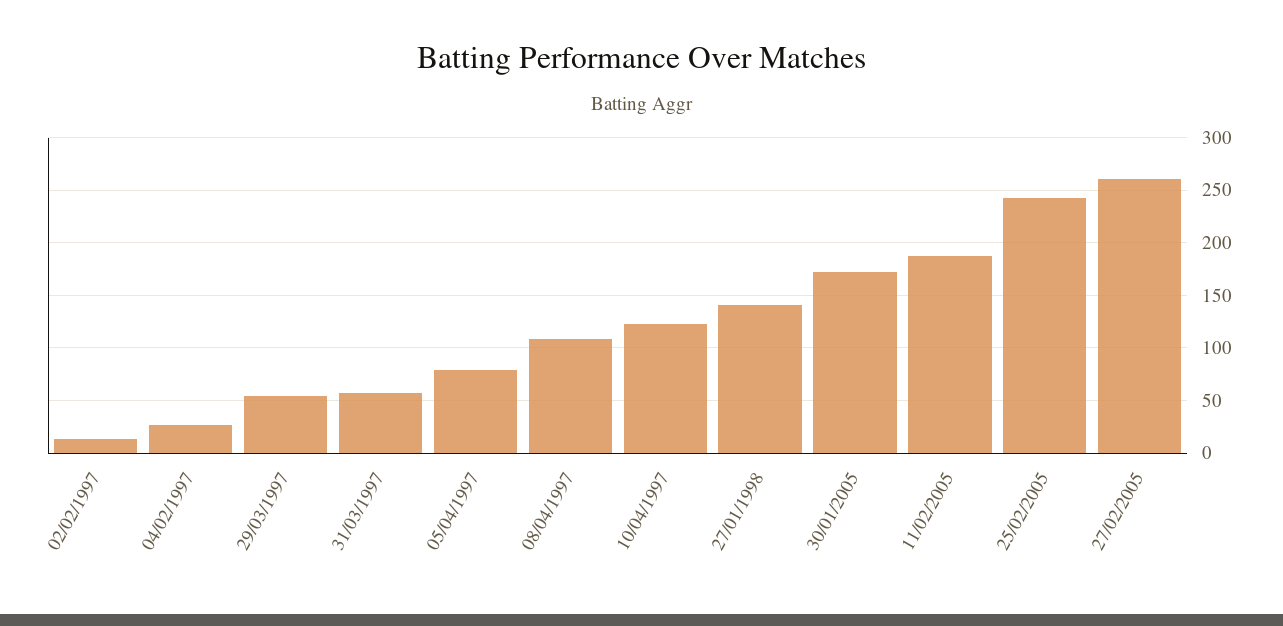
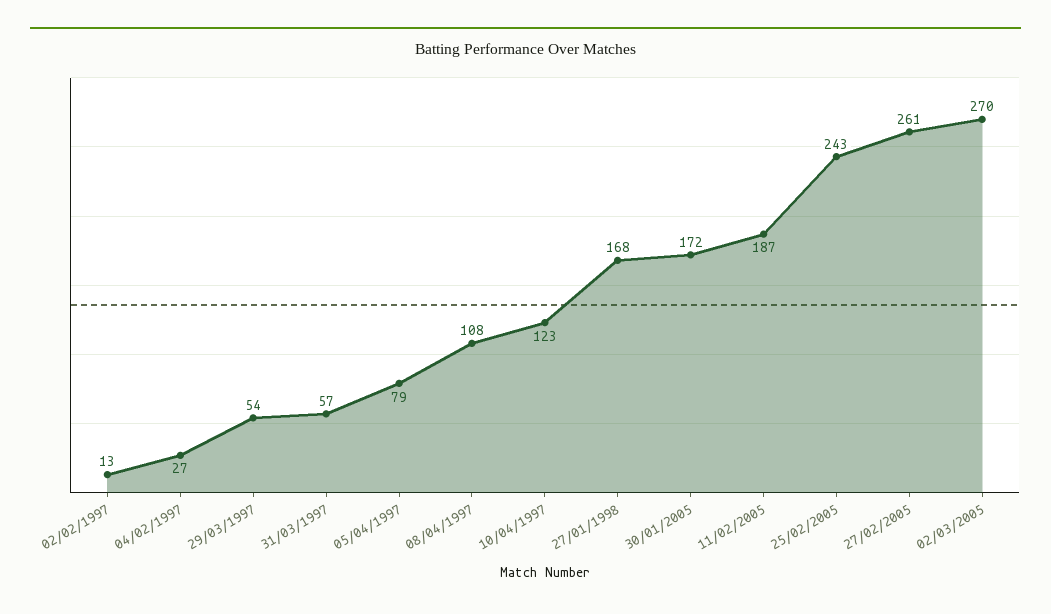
27/01/1998: 140 -> 168
02/03/2005: none -> 270

